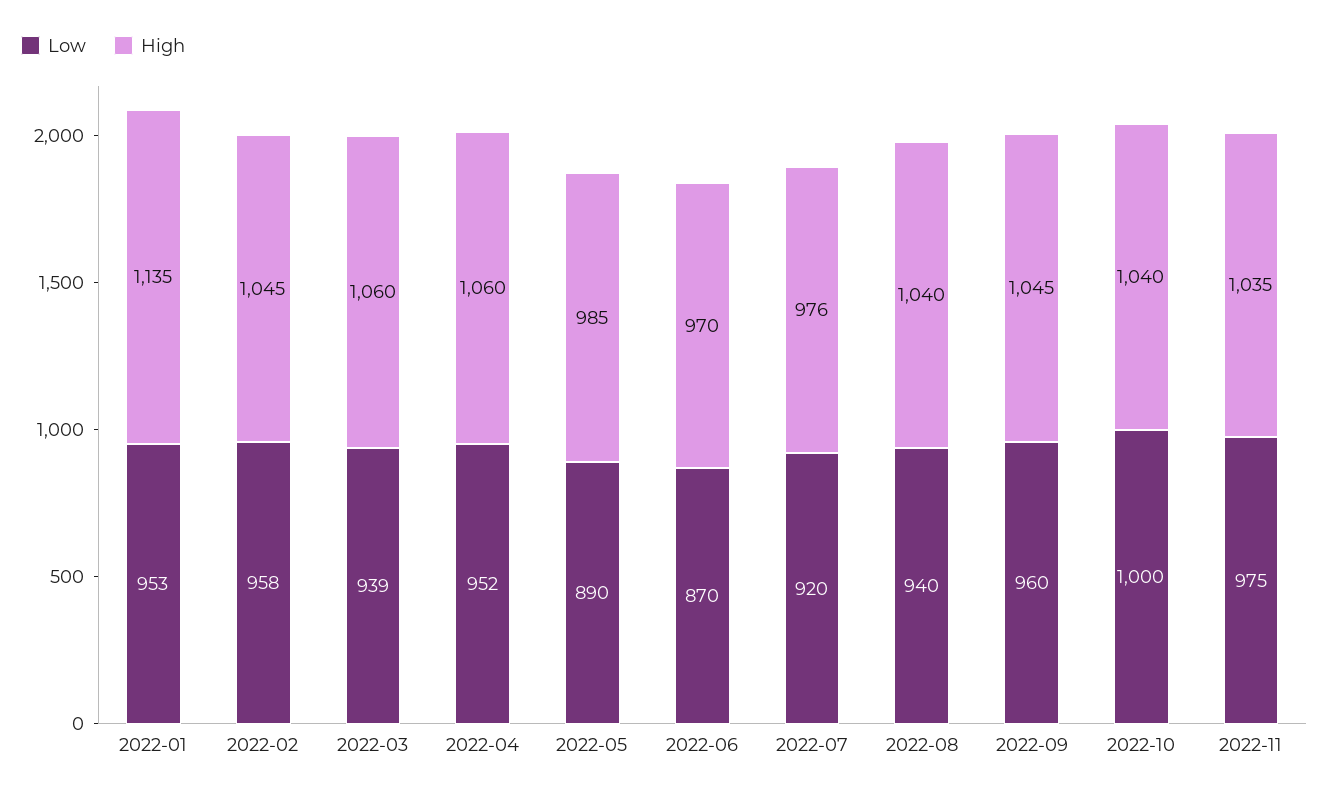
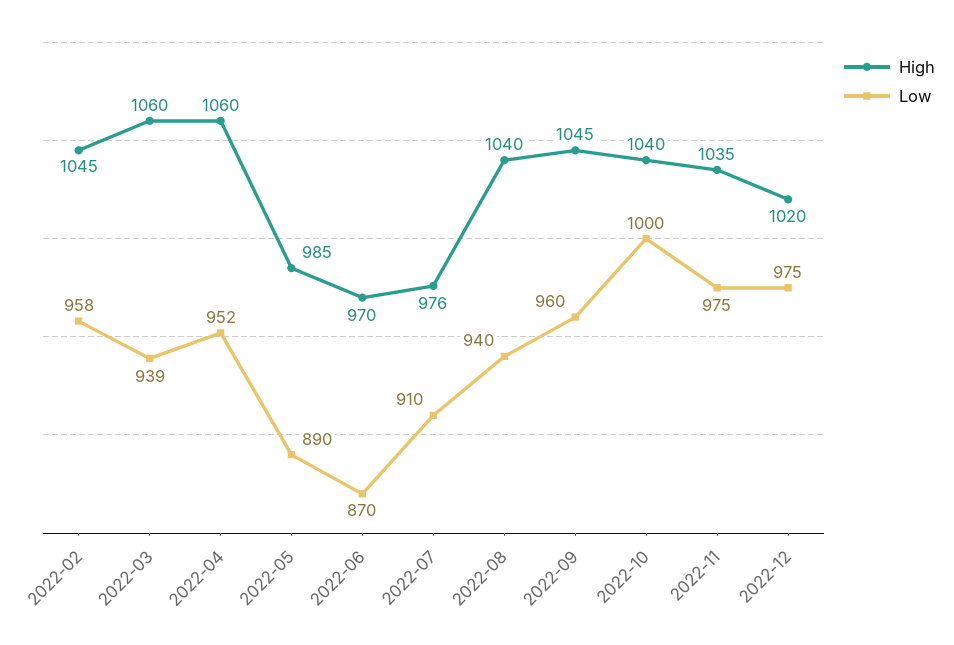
Low, 2022-01: 953 -> none
High, 2022-01: 1135 -> none
Low, 2022-07: 920 -> 910
High, 2022-12: none -> 1020
Low, 2022-12: none -> 975

